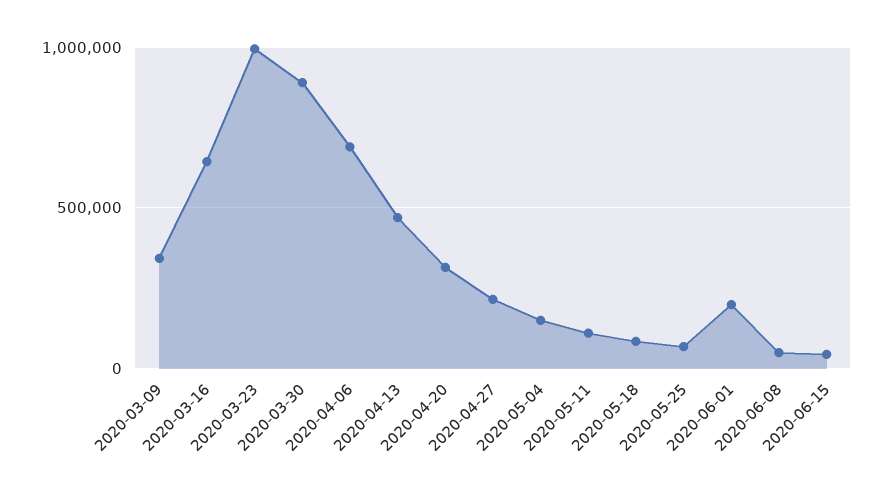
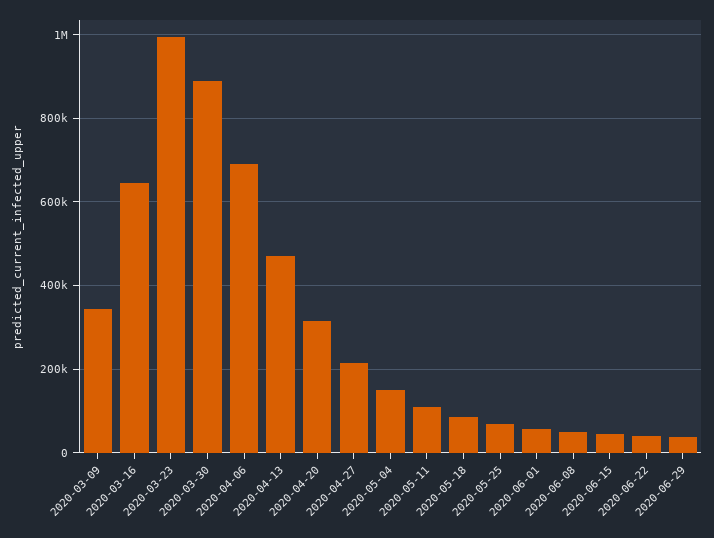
2020-06-01: 200000 -> 60000
2020-06-22: none -> 40000
2020-06-29: none -> 40000

